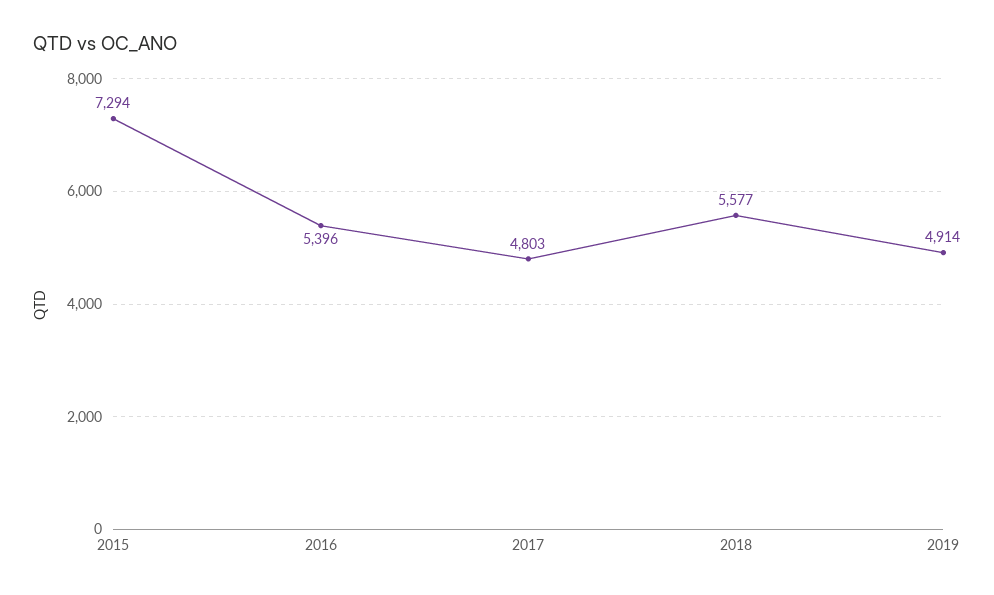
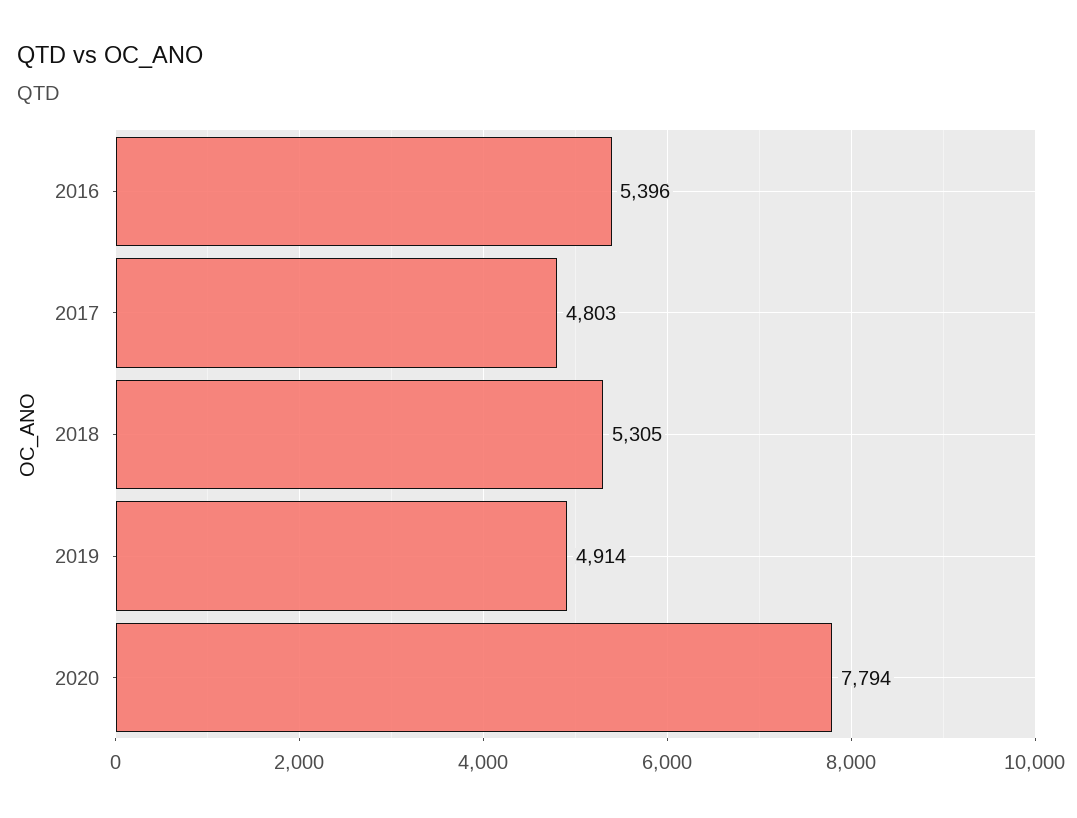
2015: 7294 -> none
2018: 5577 -> 5305
2020: none -> 7794

